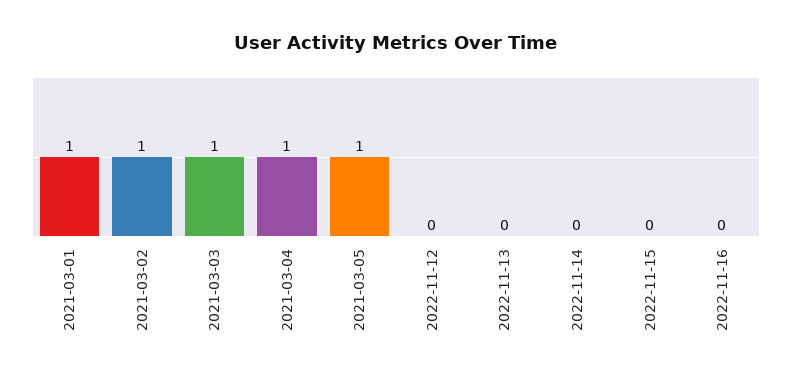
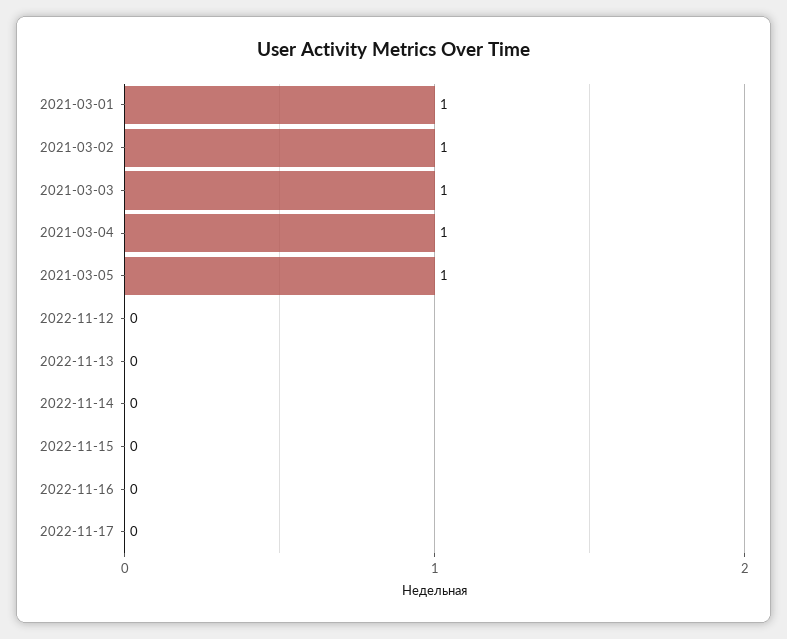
2022-11-17: none -> 0

